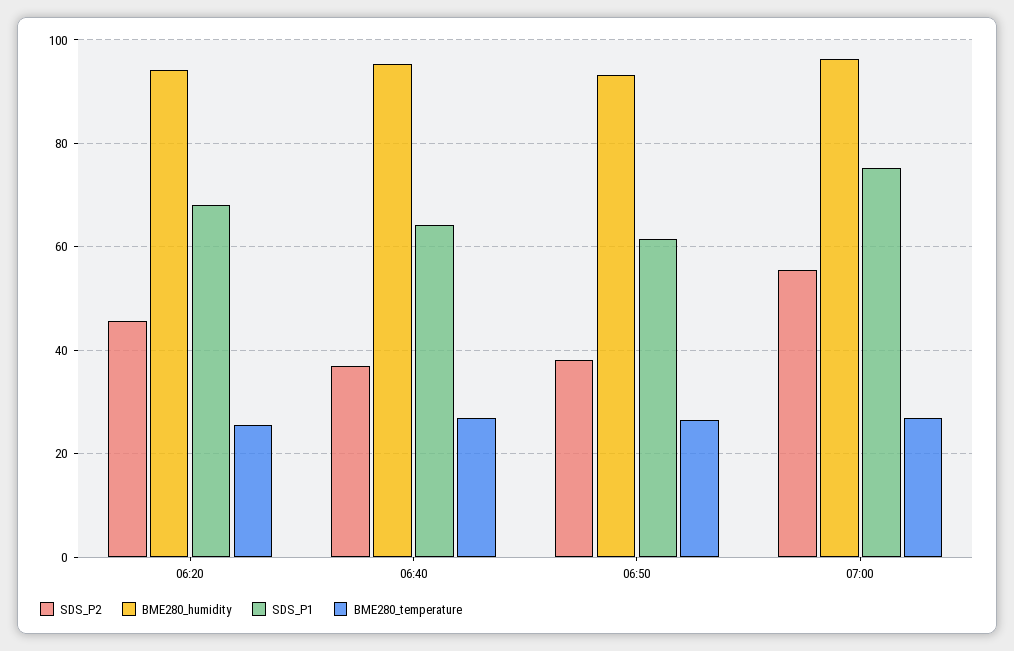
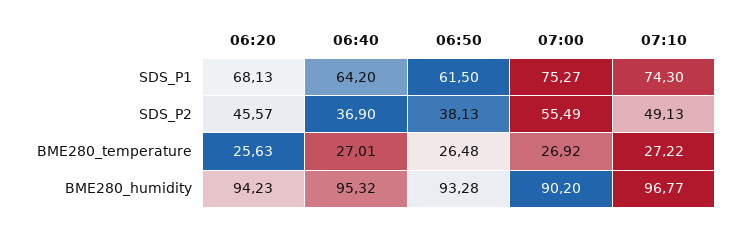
BME280_humidity, 07:00: 96 -> 90.2
SDS_P1, 07:10: none -> 74.3
SDS_P2, 07:10: none -> 49.13
BME280_temperature, 07:10: none -> 27.22
BME280_humidity, 07:10: none -> 96.77

